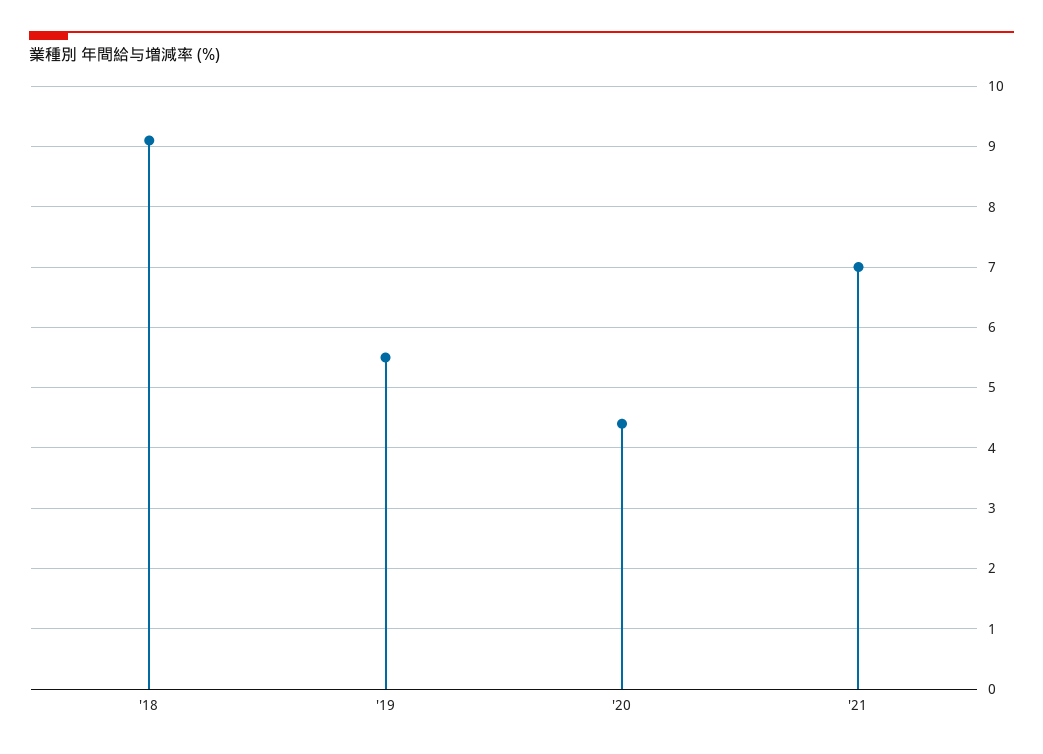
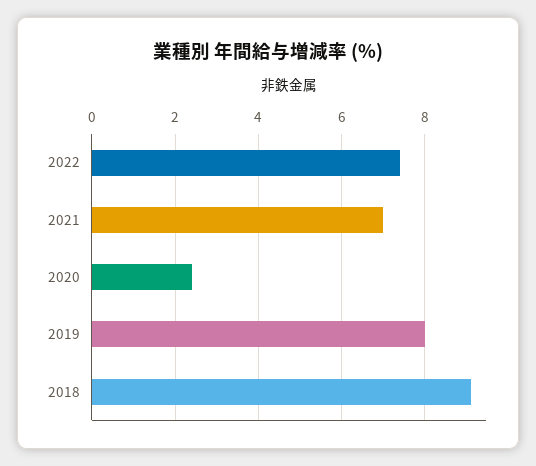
'19: 5.5 -> 8
'20: 4.4 -> 2.5
2022: none -> 7.5

